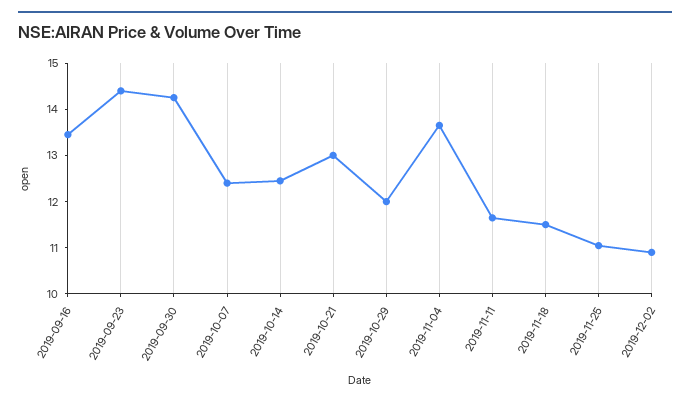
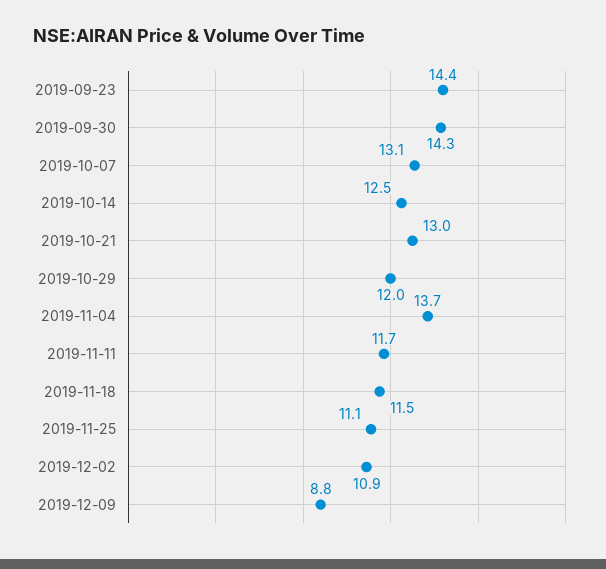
2019-09-16: 13.4 -> none
2019-10-07: 12.4 -> 13.1
2019-12-09: none -> 8.8

